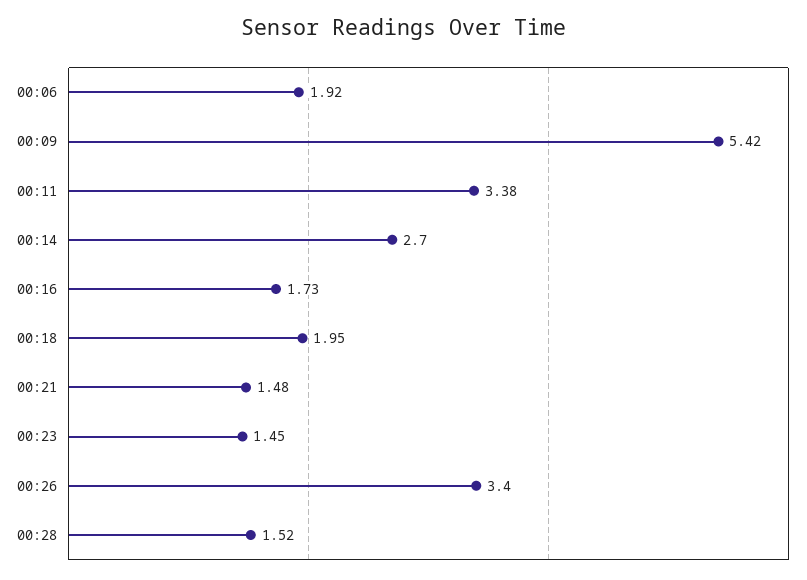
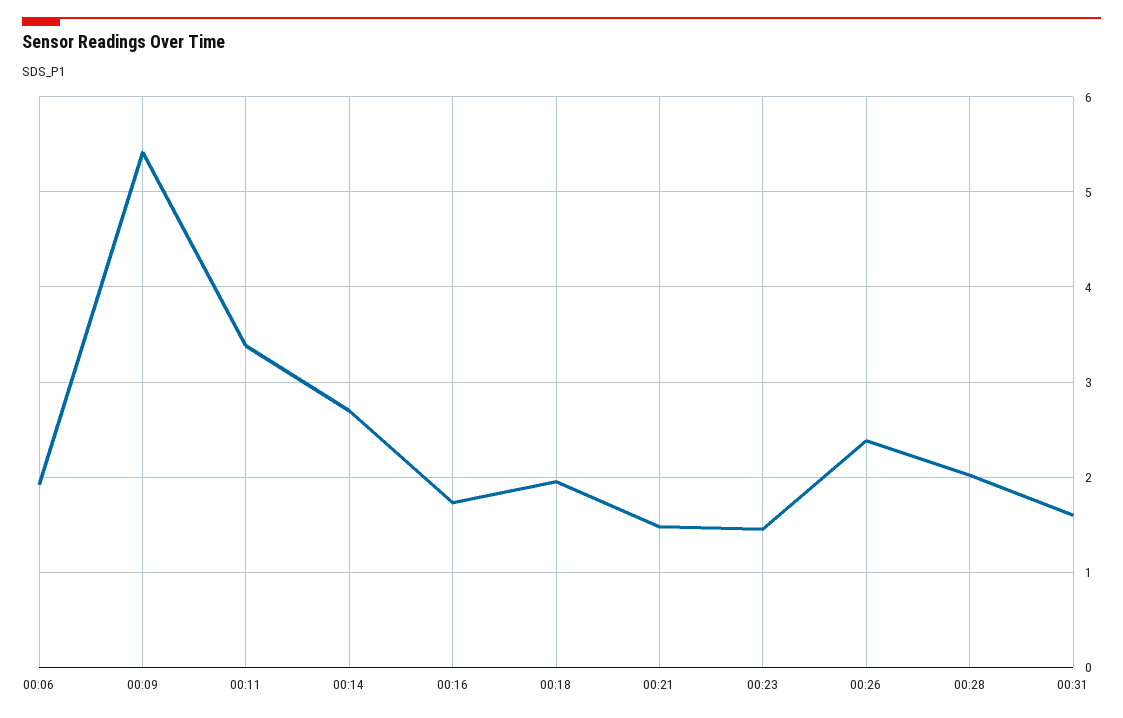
00:26: 3.4 -> 2.4
00:28: 1.52 -> 2
00:31: none -> 1.6

